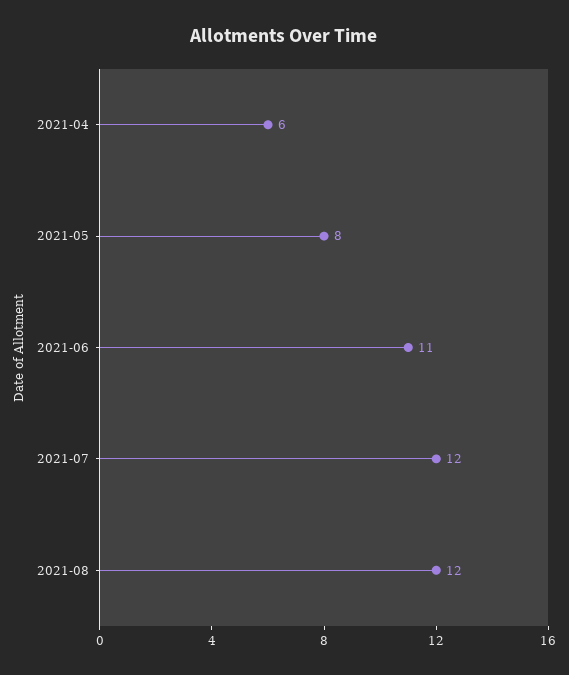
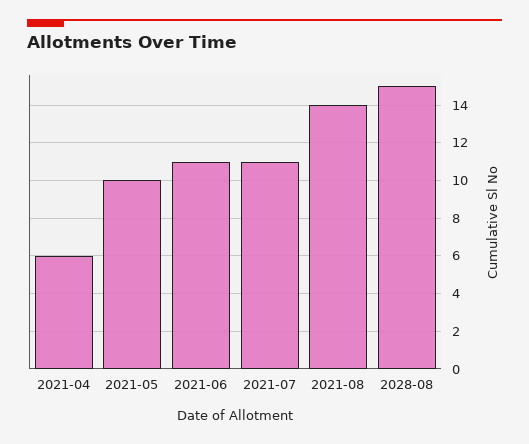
2021-05: 8 -> 10
2021-07: 12 -> 11
2021-08: 12 -> 14
2028-08: none -> 15

